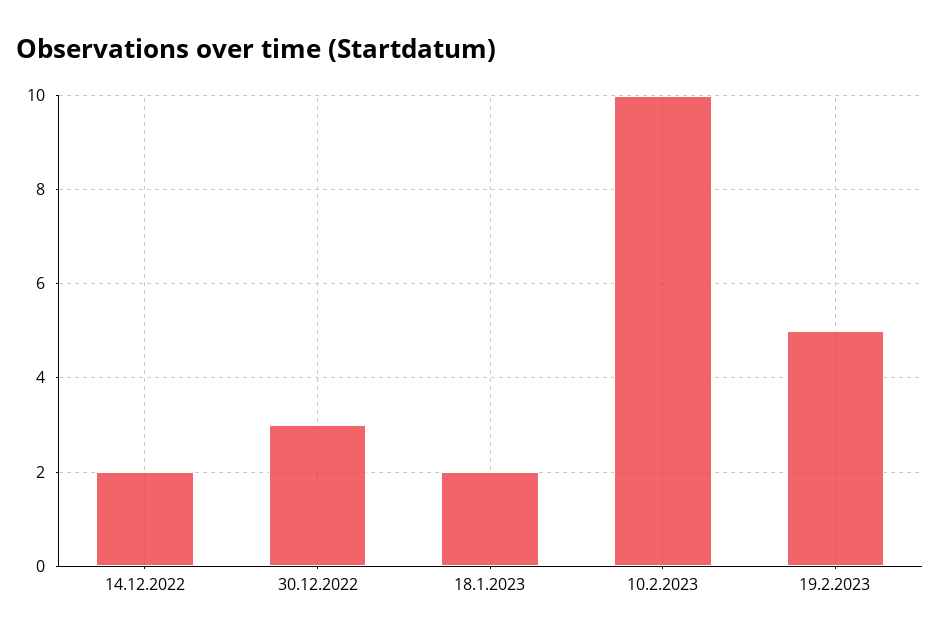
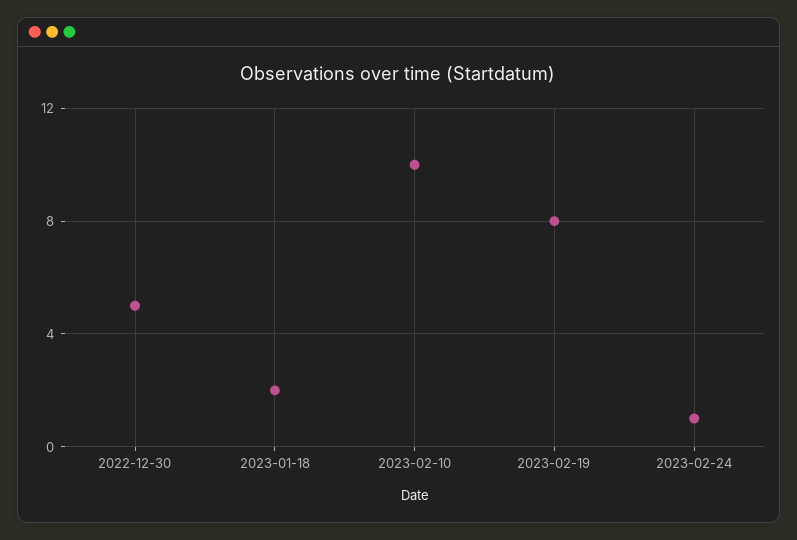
14.12.2022: 2 -> none
30.12.2022: 3 -> 5
19.2.2023: 5 -> 8
2023-02-24: none -> 1

